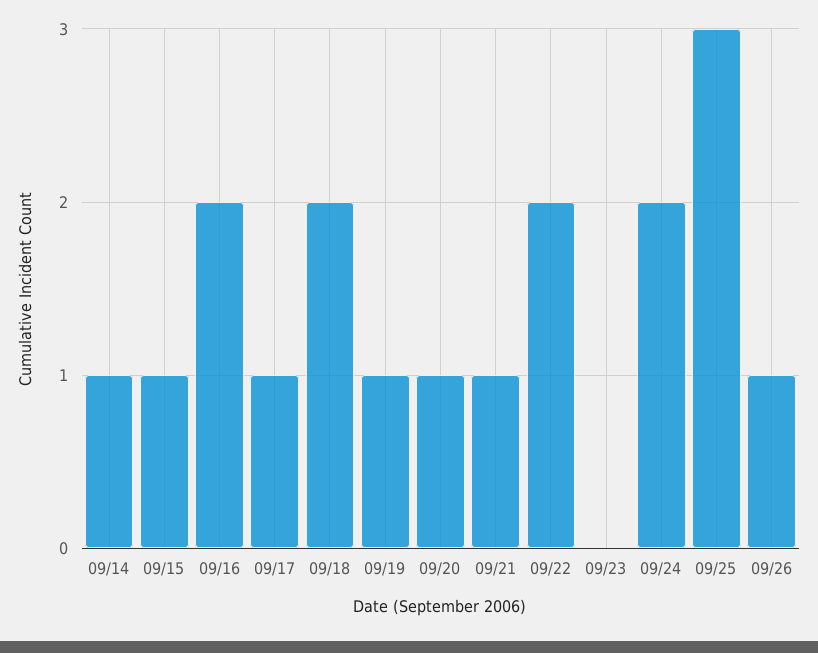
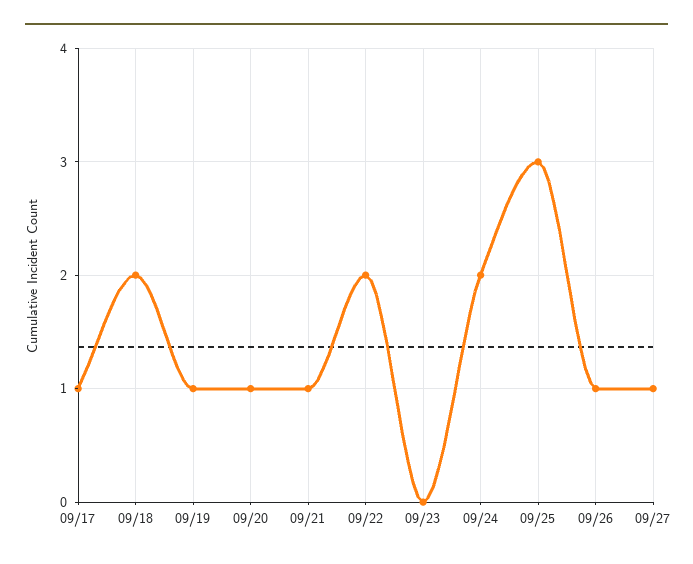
09/14: 1 -> none
09/15: 1 -> none
09/16: 2 -> none
09/27: none -> 1

